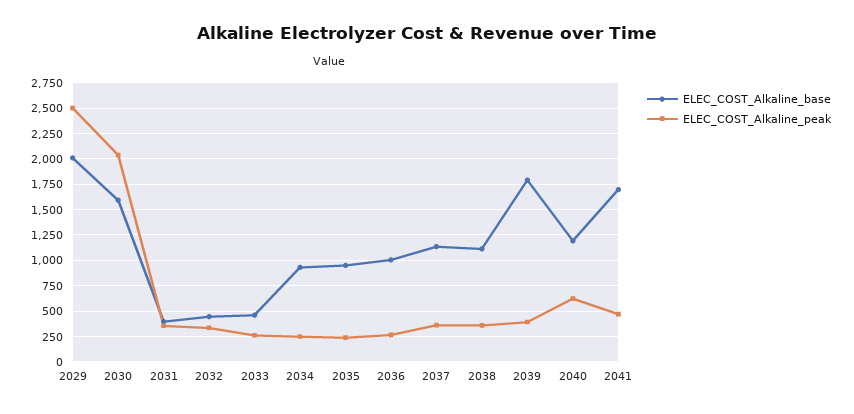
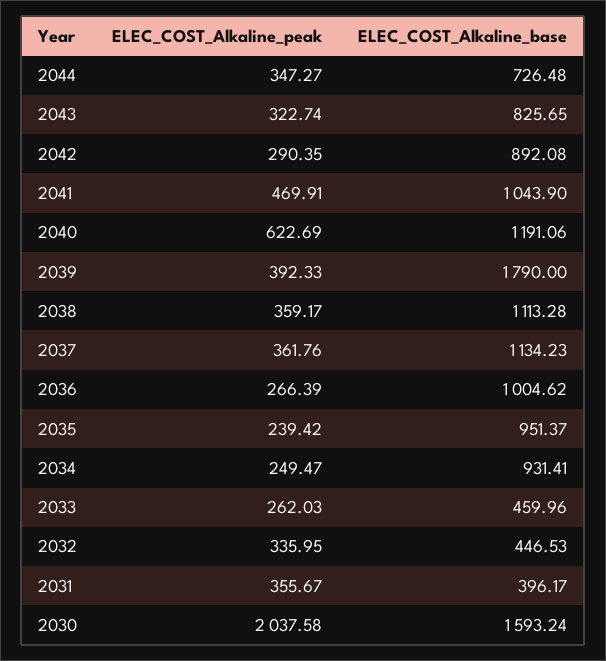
ELEC_COST_Alkaline_base, 2029: 2000 -> none
ELEC_COST_Alkaline_peak, 2029: 2500 -> none
ELEC_COST_Alkaline_base, 2041: 1750 -> 1043.9
ELEC_COST_Alkaline_peak, 2044: none -> 347.27
ELEC_COST_Alkaline_base, 2044: none -> 726.48
ELEC_COST_Alkaline_peak, 2043: none -> 322.74
ELEC_COST_Alkaline_base, 2043: none -> 825.65
ELEC_COST_Alkaline_peak, 2042: none -> 290.35
ELEC_COST_Alkaline_base, 2042: none -> 892.08

